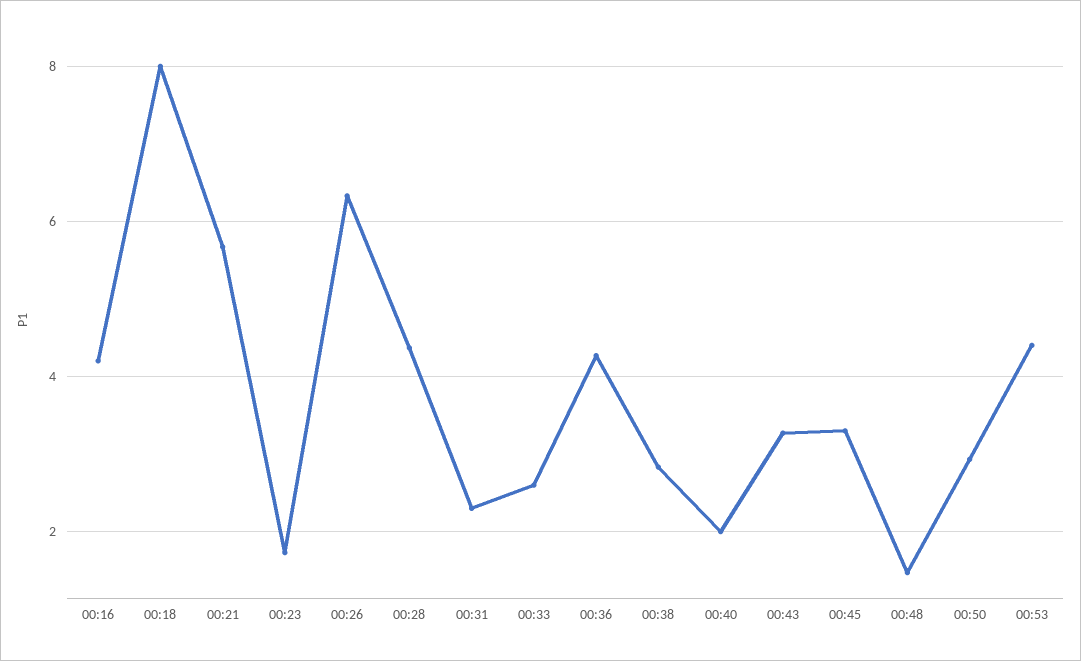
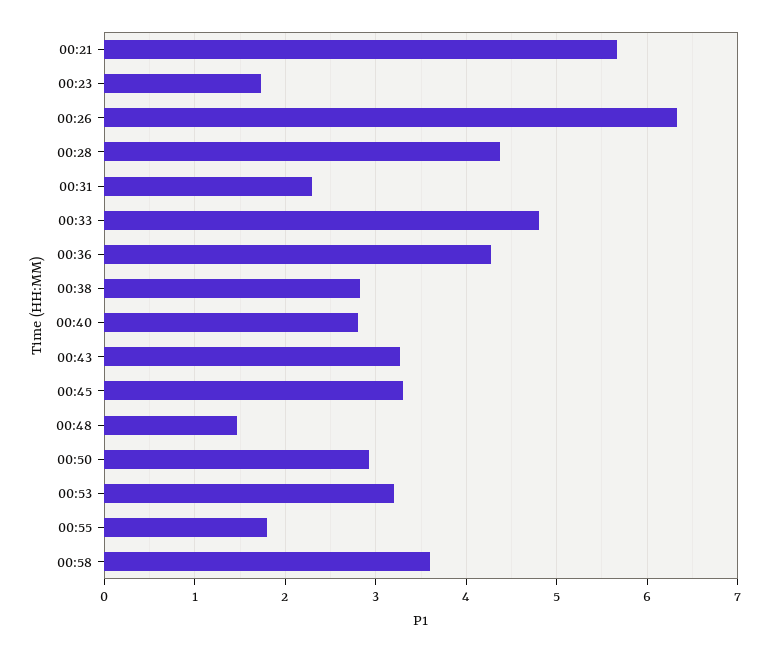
00:16: 4.2 -> none
00:18: 8 -> none
00:33: 2.6 -> 4.8
00:40: 2 -> 2.8
00:53: 4.4 -> 3.2
00:55: none -> 1.8
00:58: none -> 3.6

